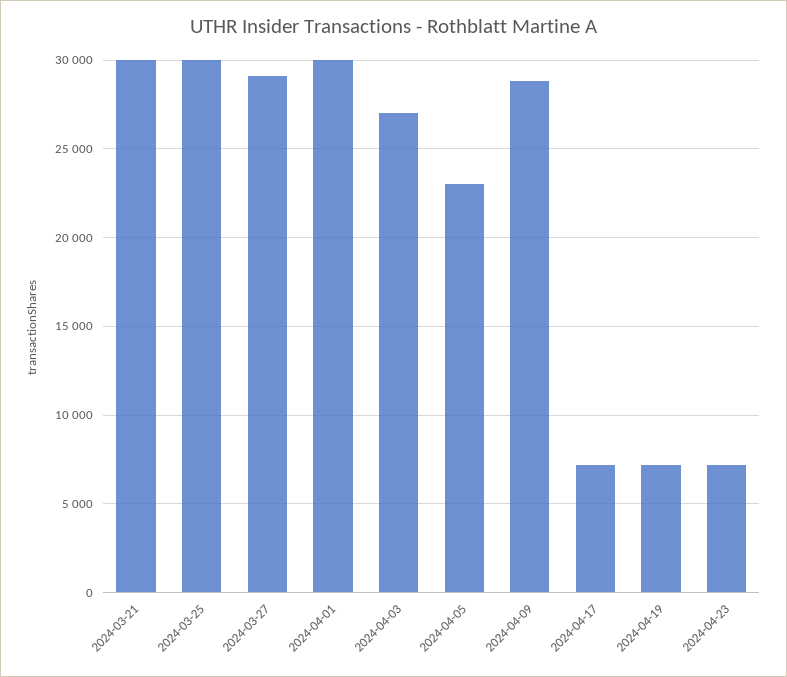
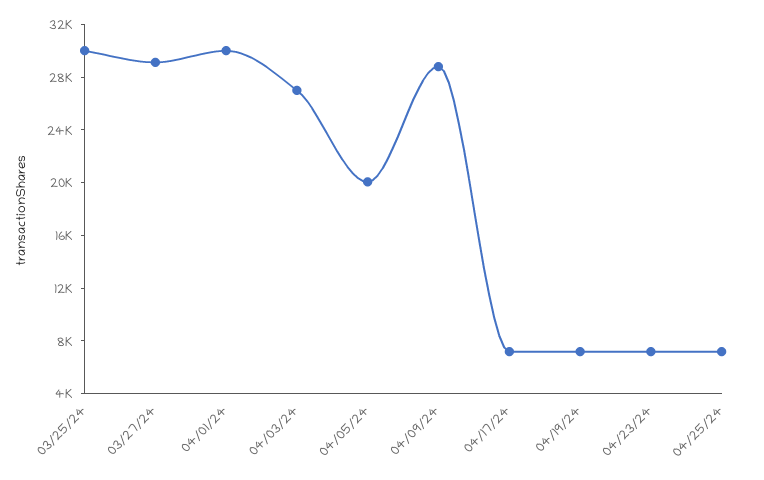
2024-03-21: 30000 -> none
2024-04-05: 23000 -> 20000
04/25/24: none -> 7000

